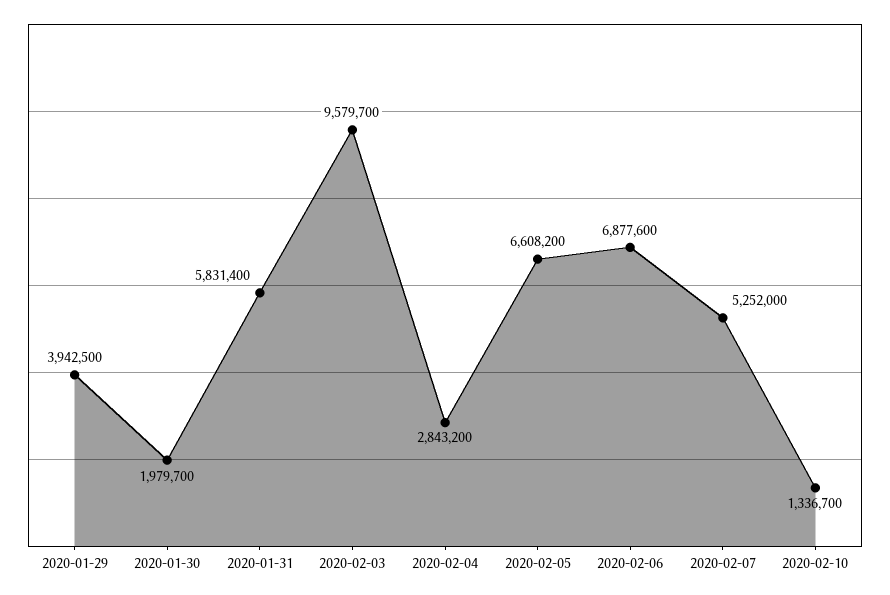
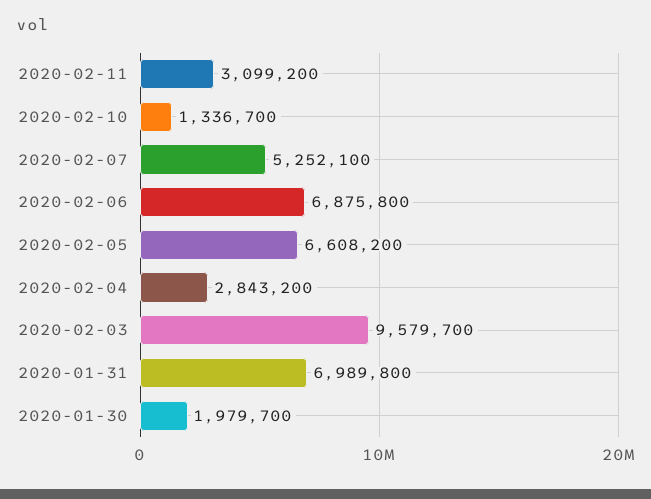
2020-01-29: 3942500 -> none
2020-01-31: 5831400 -> 6989800
2020-02-06: 6877600 -> 6875800
2020-02-07: 5252000 -> 5252100
2020-02-11: none -> 3099200

